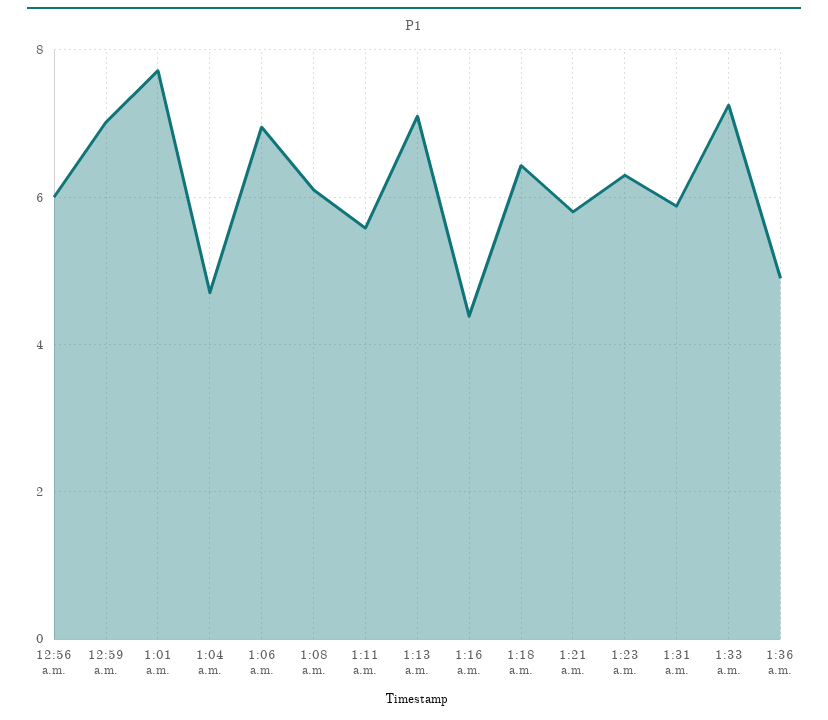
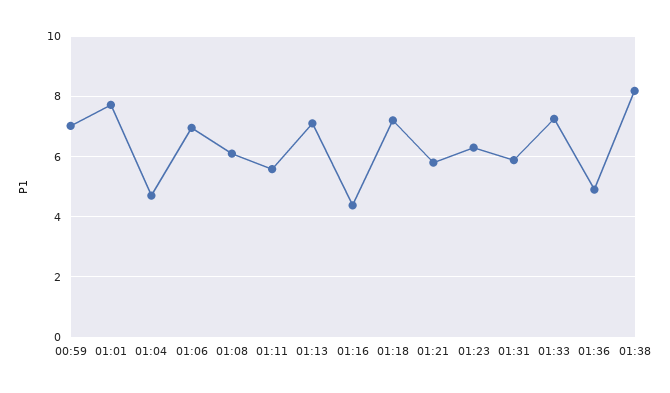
12:56 a.m.: 6 -> none
1:18 a.m.: 6.4 -> 7.2
01:38: none -> 8.2

